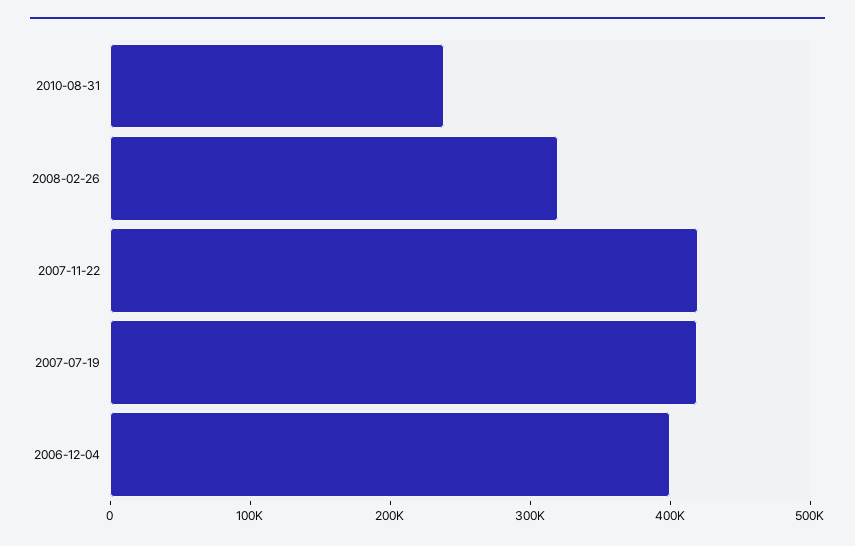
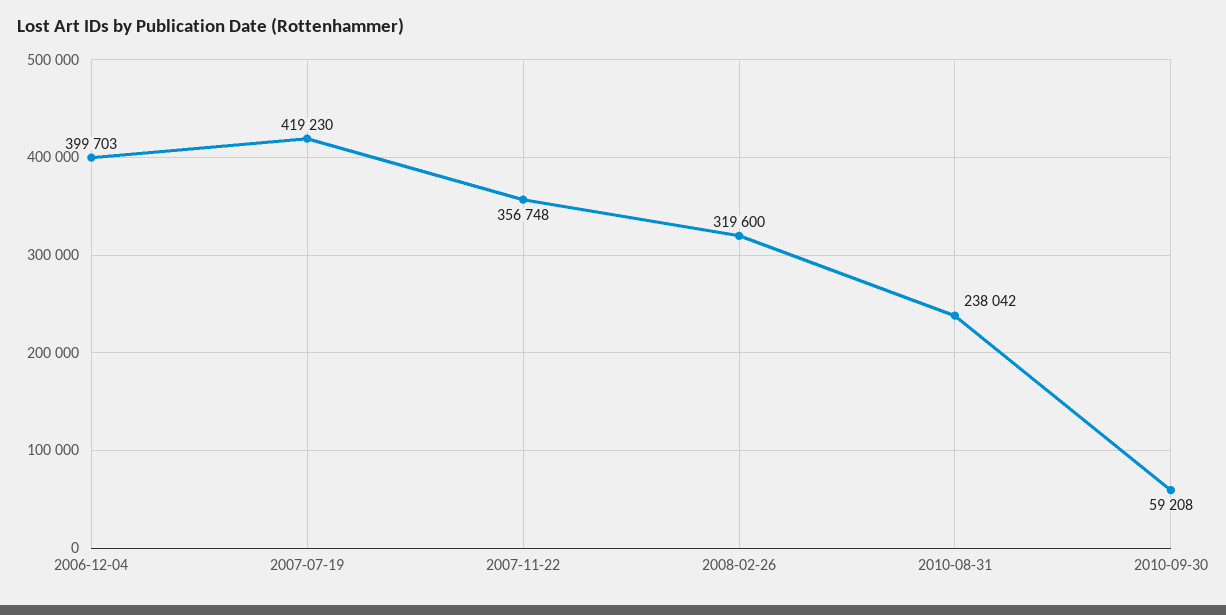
2007-11-22: 420000 -> 356748
2010-09-30: none -> 59208

